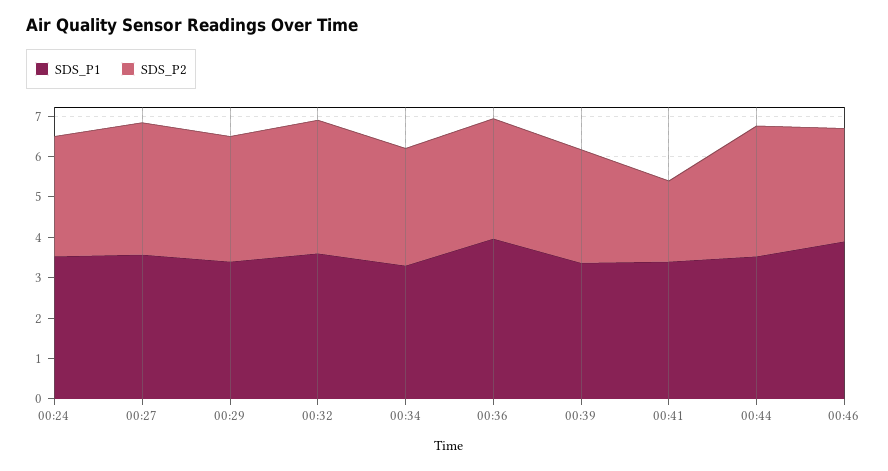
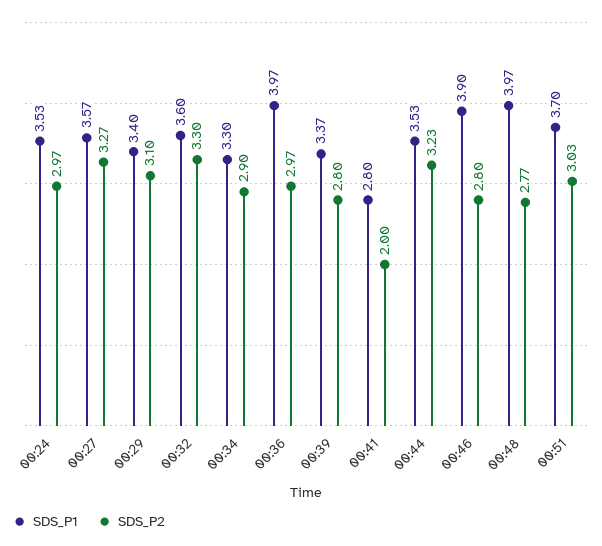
SDS_P1, 00:41: 3.4 -> 2.8
SDS_P1, 00:48: none -> 3.97
SDS_P2, 00:48: none -> 2.77
SDS_P1, 00:51: none -> 3.7
SDS_P2, 00:51: none -> 3.03

